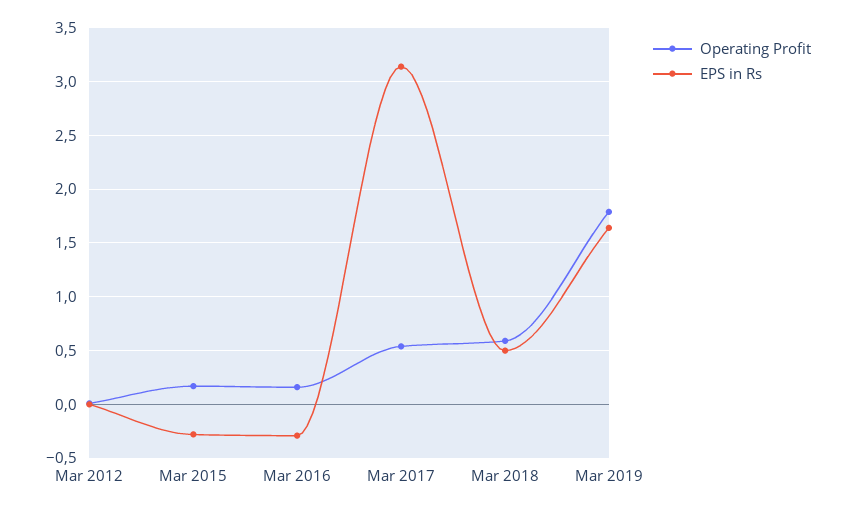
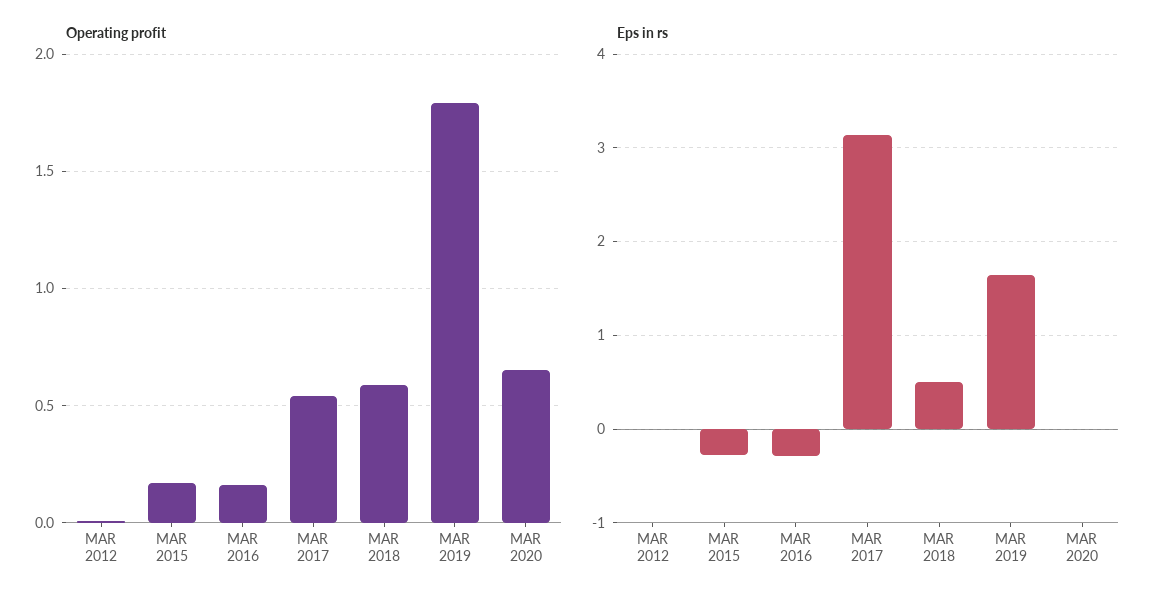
Operating Profit, MAR 2020: none -> 0.65
EPS in Rs, MAR 2020: none -> 0

